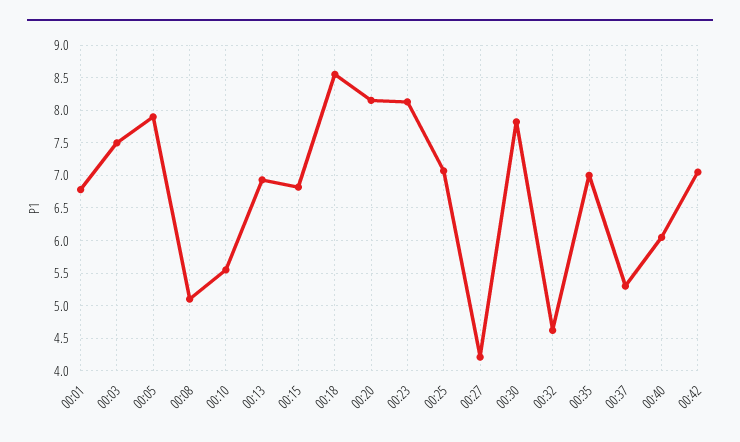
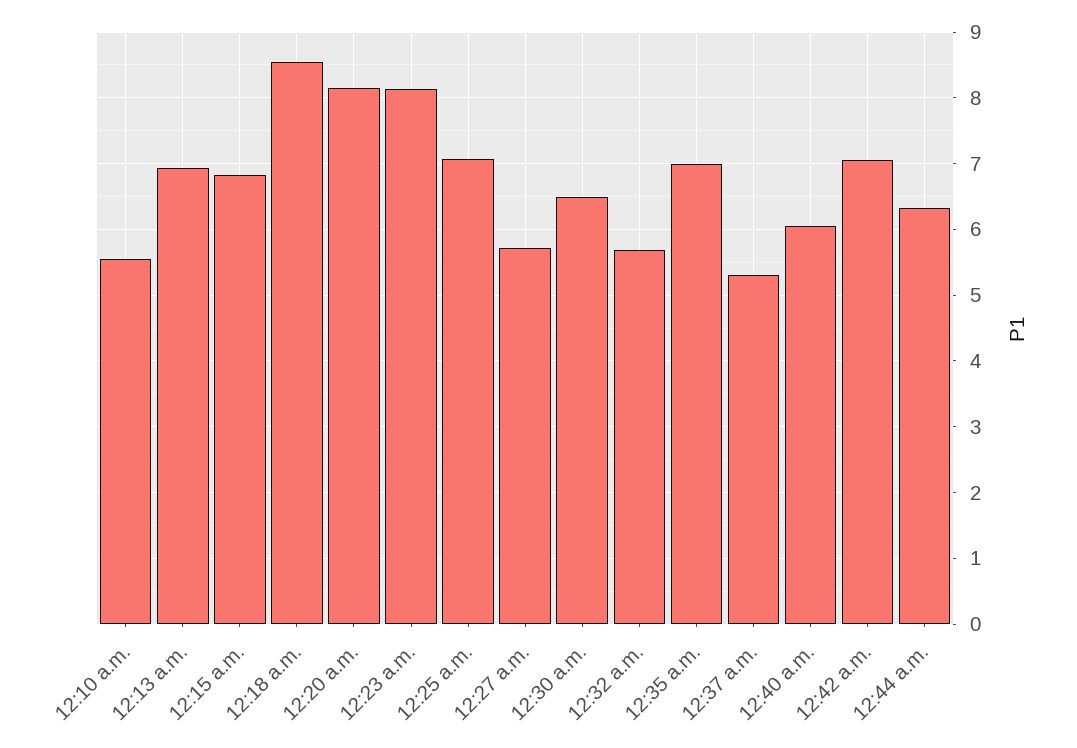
00:01: 6.8 -> none
00:03: 7.5 -> none
00:05: 7.9 -> none
00:08: 5.1 -> none
00:27: 4.2 -> 5.7
00:30: 7.8 -> 6.5
00:32: 4.6 -> 5.7
12:44 a.m.: none -> 6.3

